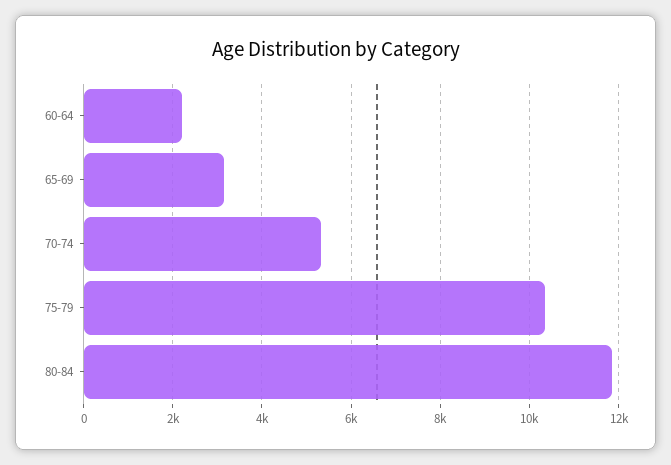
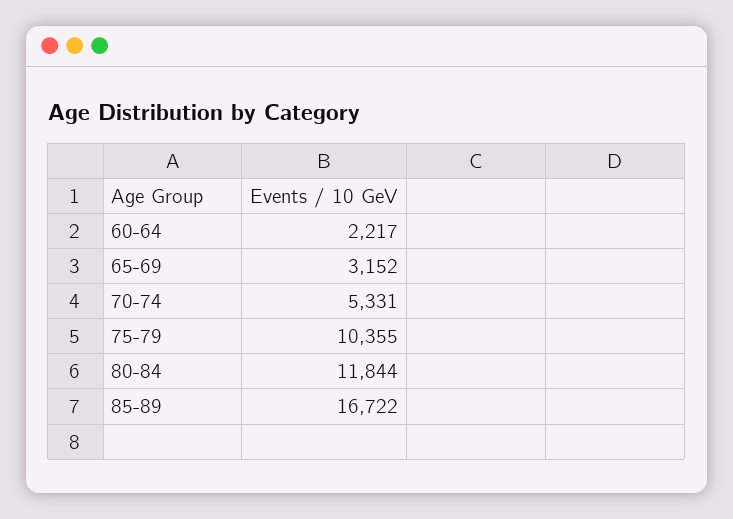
85-89: none -> 16722

